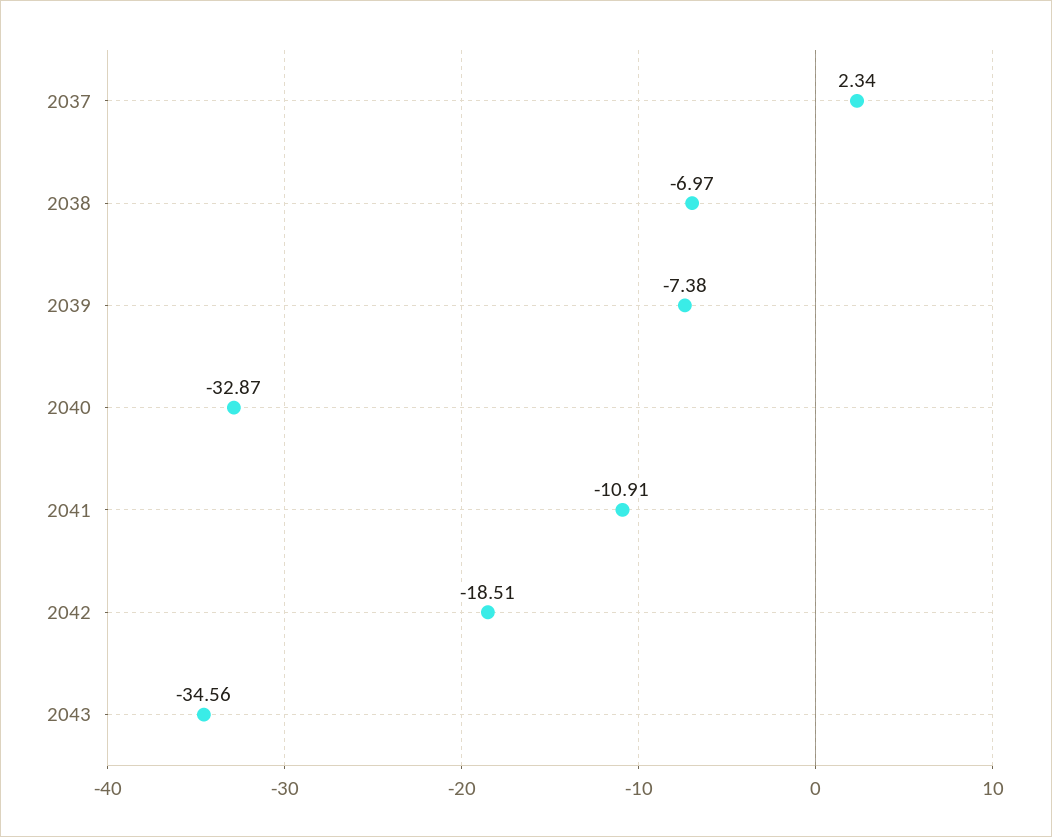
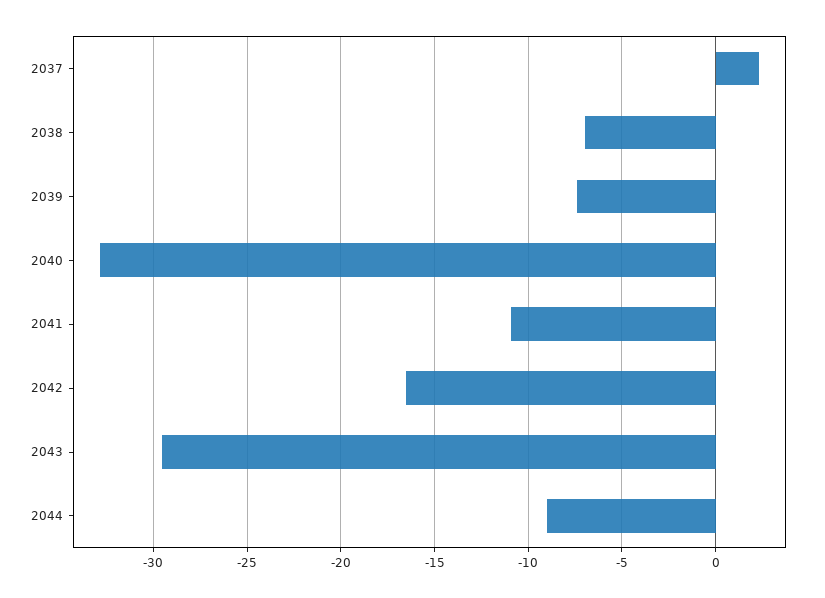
2042: -18.51 -> -16.5
2043: -34.56 -> -29.5
2044: none -> -9

